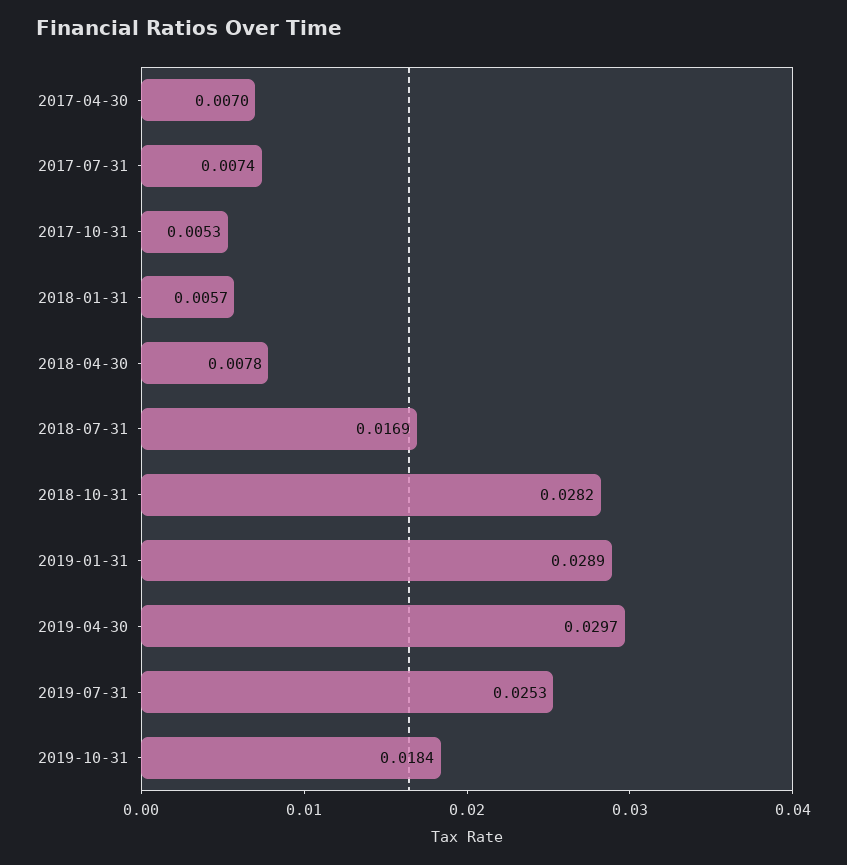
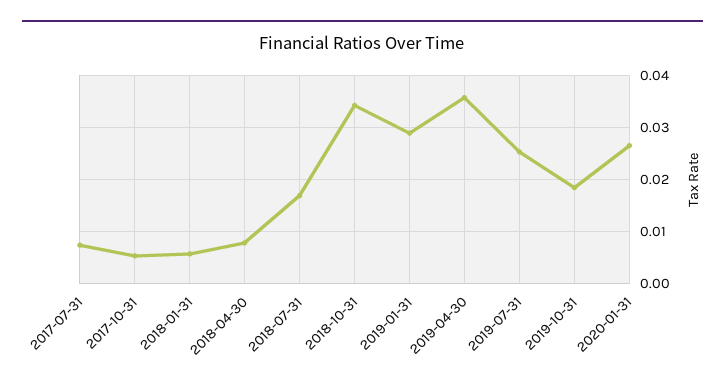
2017-04-30: 0.007 -> none
2018-10-31: 0.0282 -> 0.034
2019-04-30: 0.0297 -> 0.036
2020-01-31: none -> 0.026

